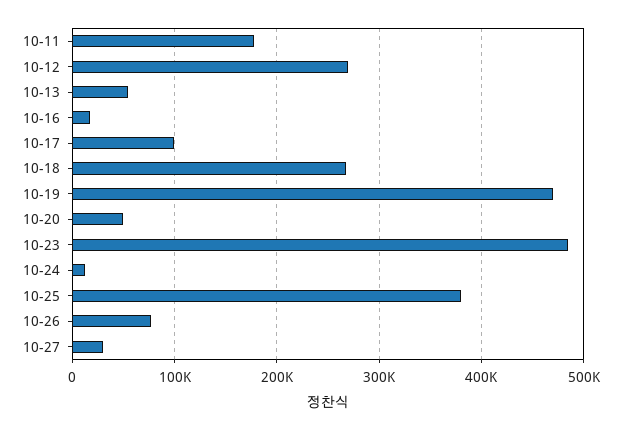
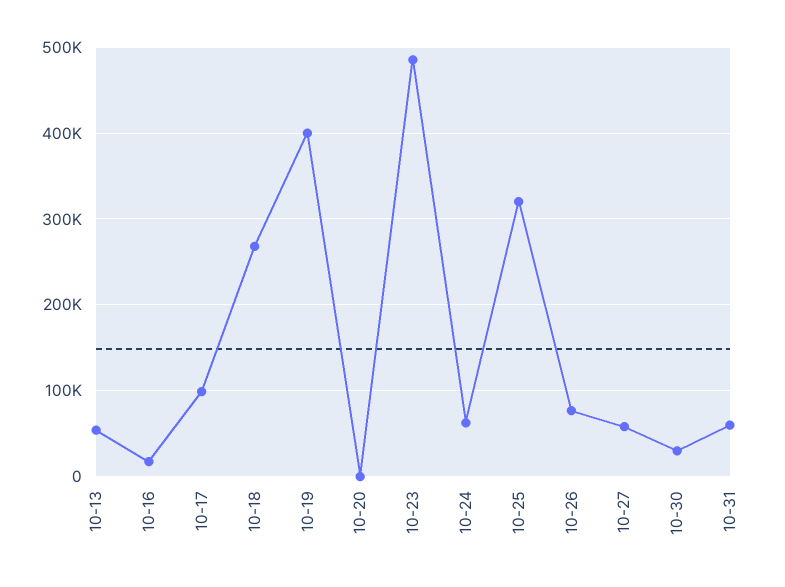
10-11: 180000 -> none
10-12: 270000 -> none
10-19: 470000 -> 400000
10-20: 50000 -> 0
10-24: 10000 -> 60000
10-25: 380000 -> 320000
10-27: 30000 -> 60000
10-30: none -> 30000
10-31: none -> 60000

